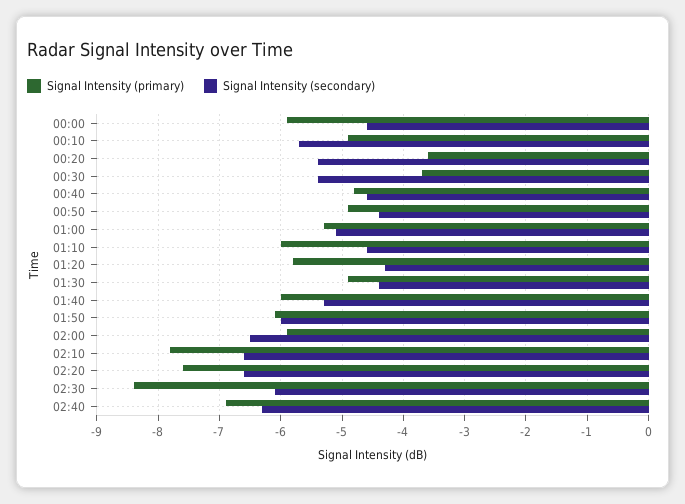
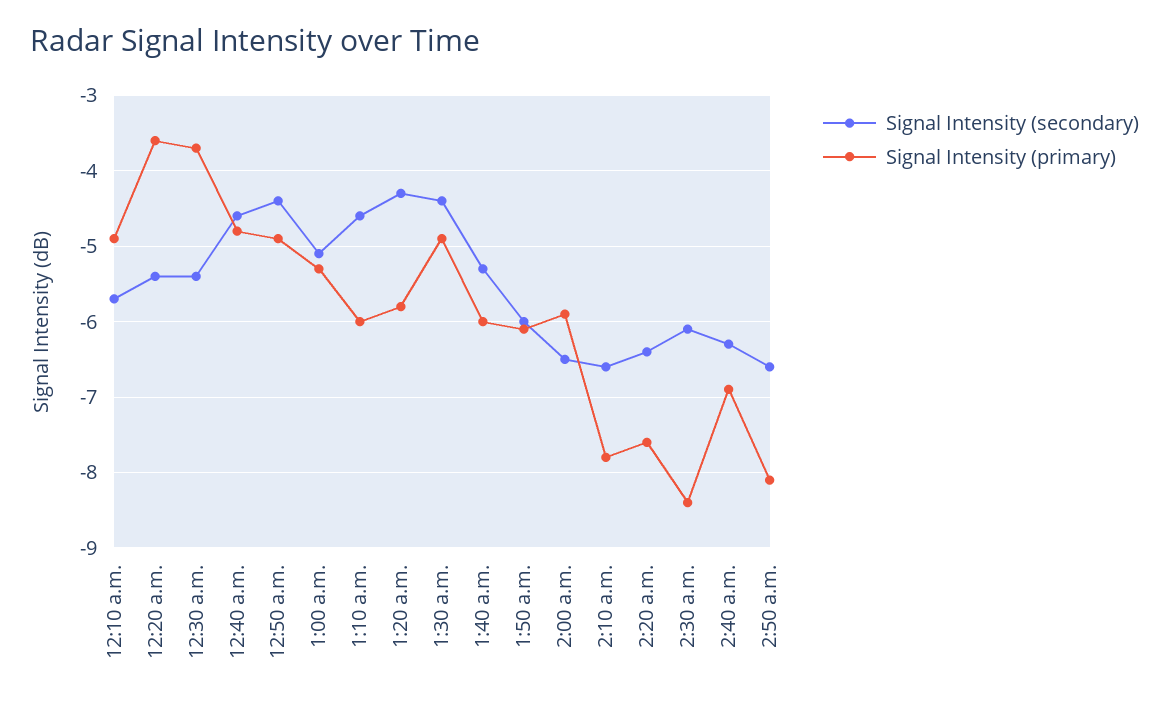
Signal Intensity (primary), 00:00: -5.9 -> none
Signal Intensity (secondary), 00:00: -4.6 -> none
Signal Intensity (secondary), 02:20: -6.6 -> -6.4
Signal Intensity (secondary), 2:50 a.m.: none -> -6.6
Signal Intensity (primary), 2:50 a.m.: none -> -8.1

